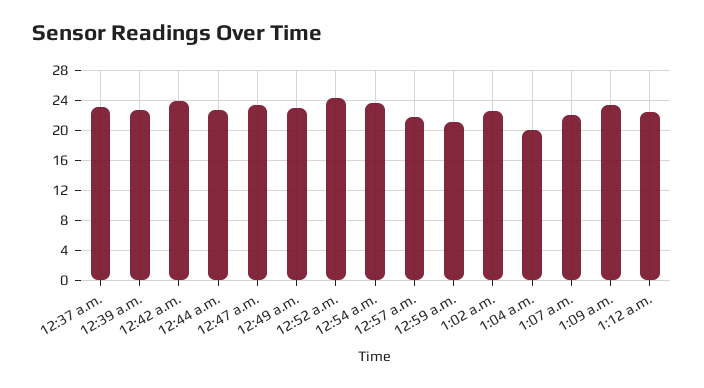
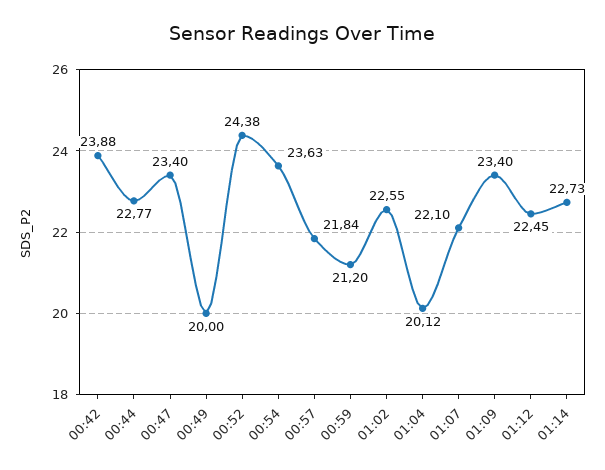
12:37 a.m.: 23 -> none
12:39 a.m.: 23 -> none
12:49 a.m.: 23 -> 20
01:14: none -> 22.73

